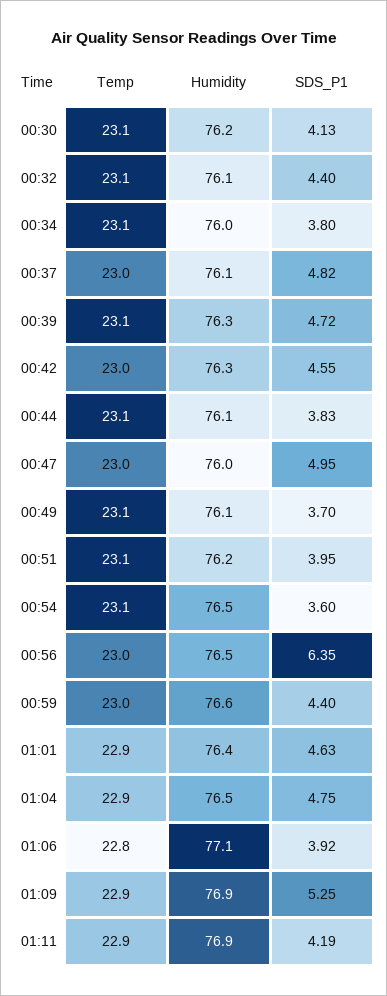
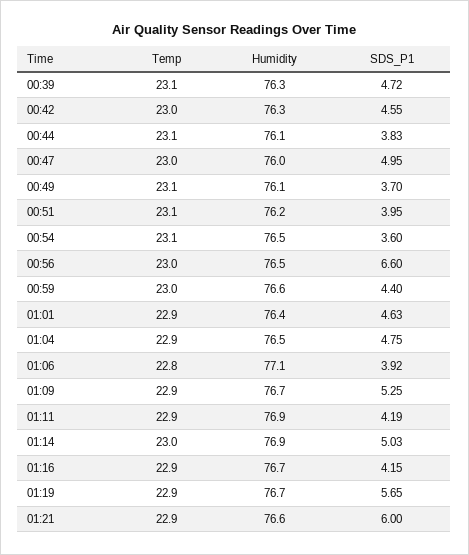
Temp, 00:30: 23.1 -> none
Humidity, 00:30: 76.2 -> none
SDS_P1, 00:30: 4.13 -> none
Temp, 00:32: 23.1 -> none
Humidity, 00:32: 76.1 -> none
SDS_P1, 00:32: 4.4 -> none
Temp, 00:34: 23.1 -> none
Humidity, 00:34: 76 -> none
SDS_P1, 00:34: 3.8 -> none
Temp, 00:37: 23 -> none
Humidity, 00:37: 76.1 -> none
SDS_P1, 00:37: 4.82 -> none
SDS_P1, 00:56: 6.35 -> 6.6
Humidity, 01:09: 76.9 -> 76.7
Temp, 01:14: none -> 23
Humidity, 01:14: none -> 76.9
SDS_P1, 01:14: none -> 5.03
Temp, 01:16: none -> 22.9
Humidity, 01:16: none -> 76.7
SDS_P1, 01:16: none -> 4.15
Temp, 01:19: none -> 22.9
Humidity, 01:19: none -> 76.7
SDS_P1, 01:19: none -> 5.65
Temp, 01:21: none -> 22.9
Humidity, 01:21: none -> 76.6
SDS_P1, 01:21: none -> 6

